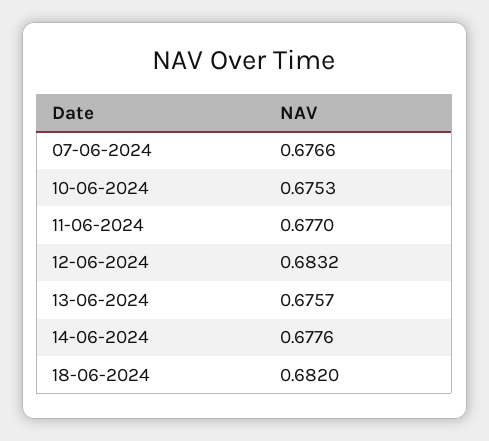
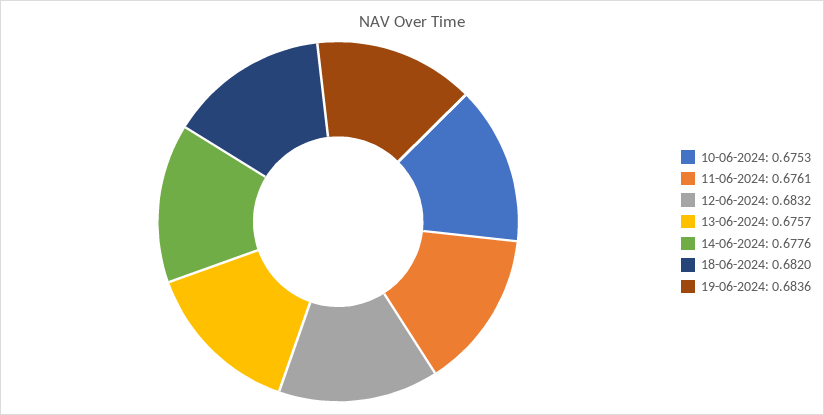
07-06-2024: 0.6766 -> none
11-06-2024: 0.677 -> 0.6761
19-06-2024: none -> 0.6836

